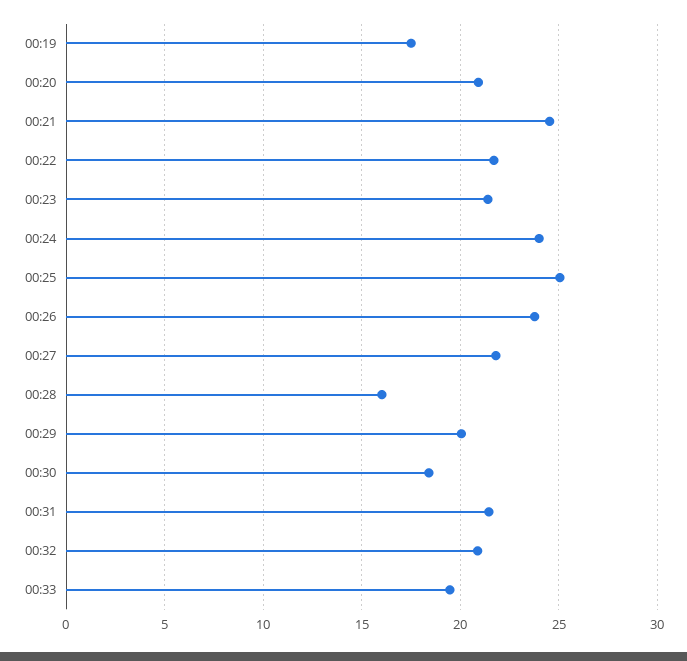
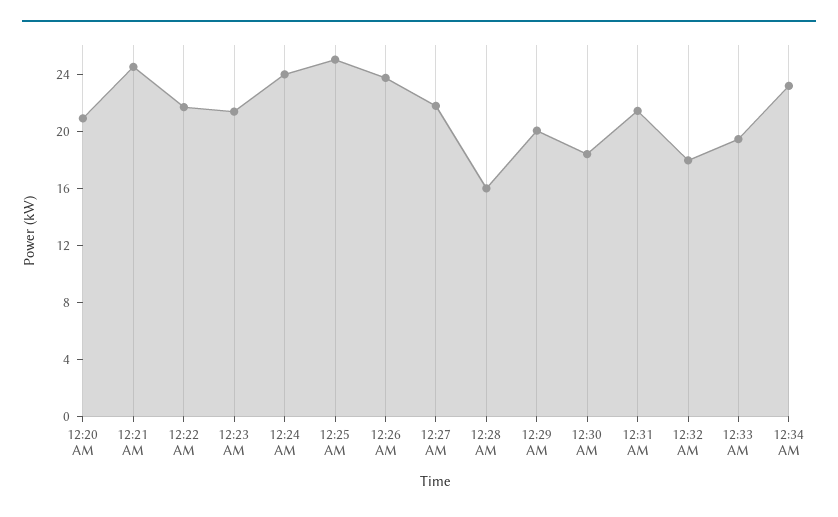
00:19: 17.5 -> none
00:32: 21 -> 18
12:34 AM: none -> 23

